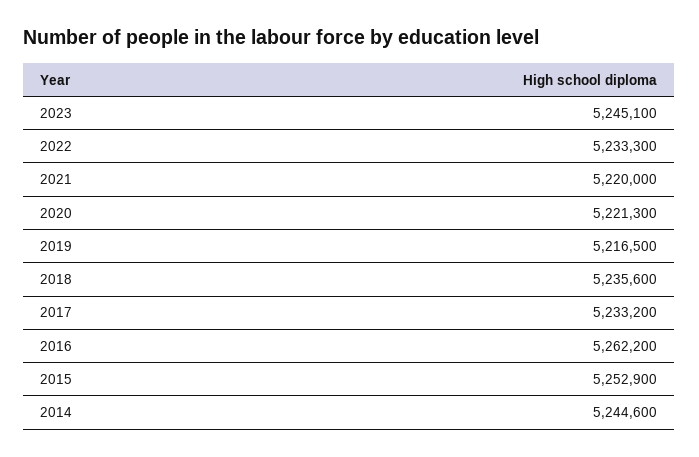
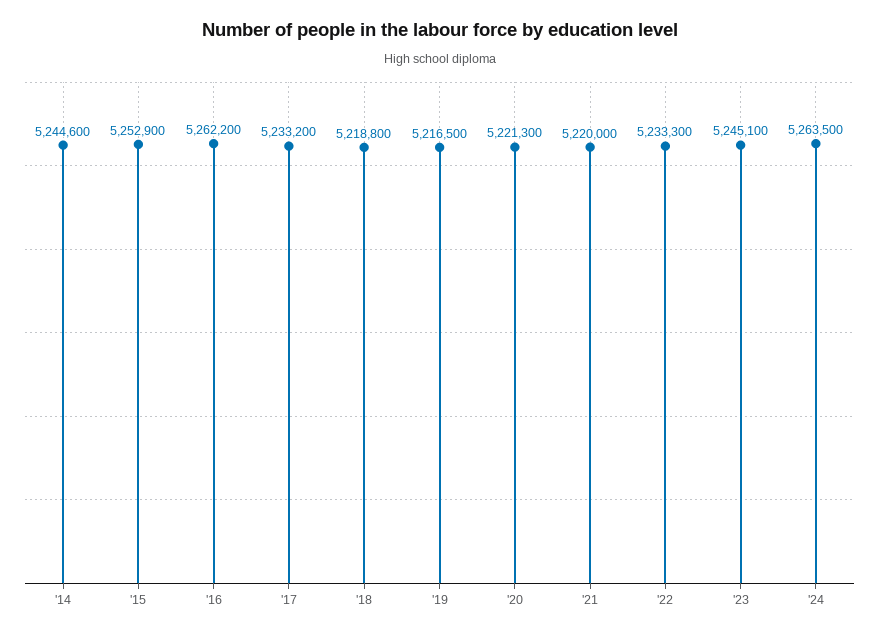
2018: 5235600 -> 5218800
'24: none -> 5263500

